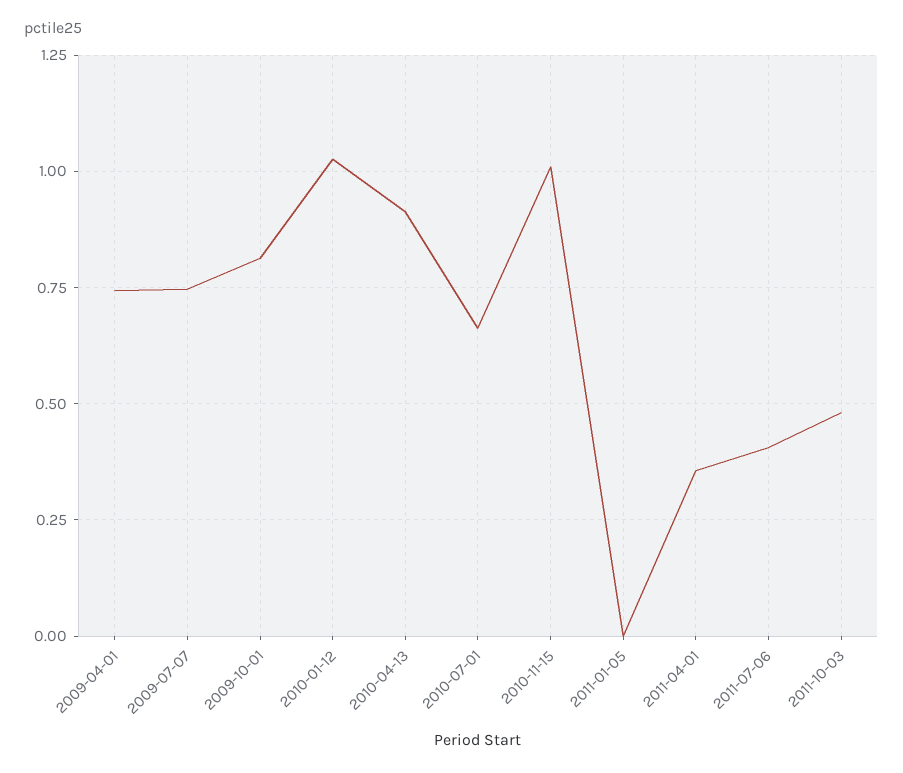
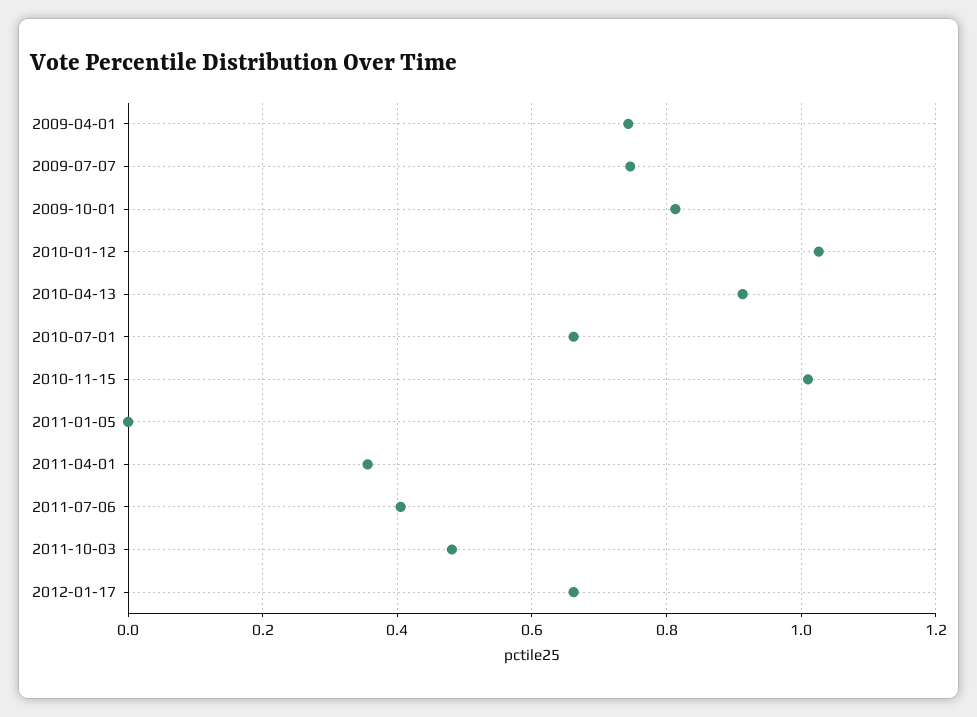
2012-01-17: none -> 0.66

